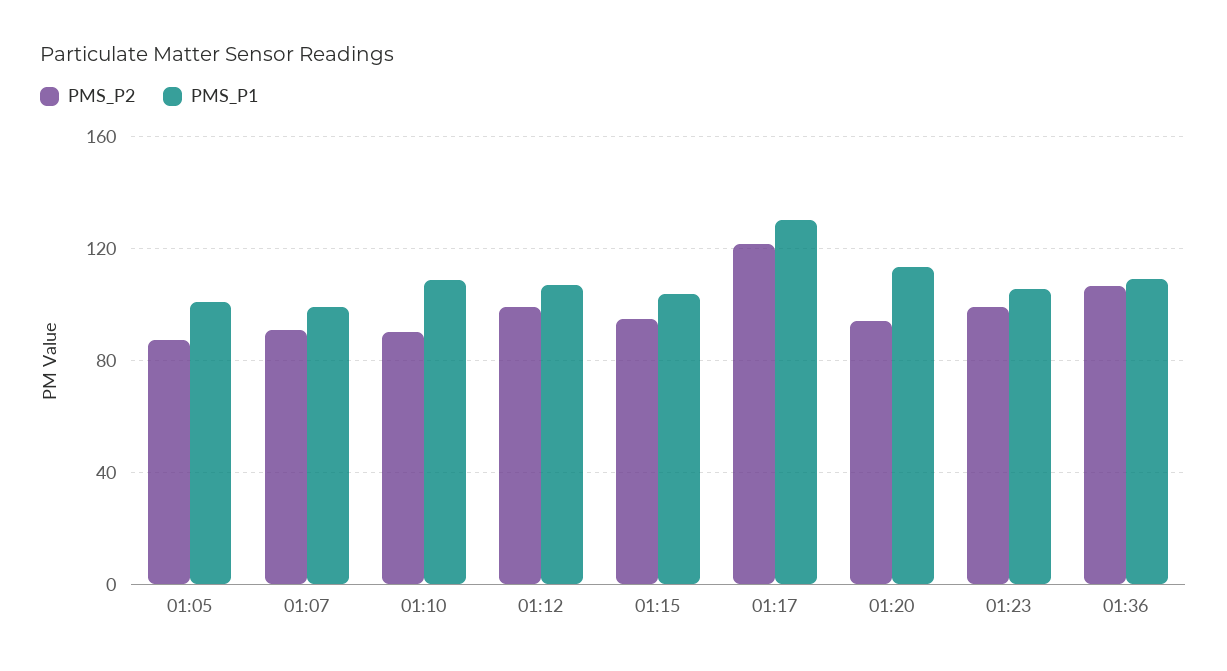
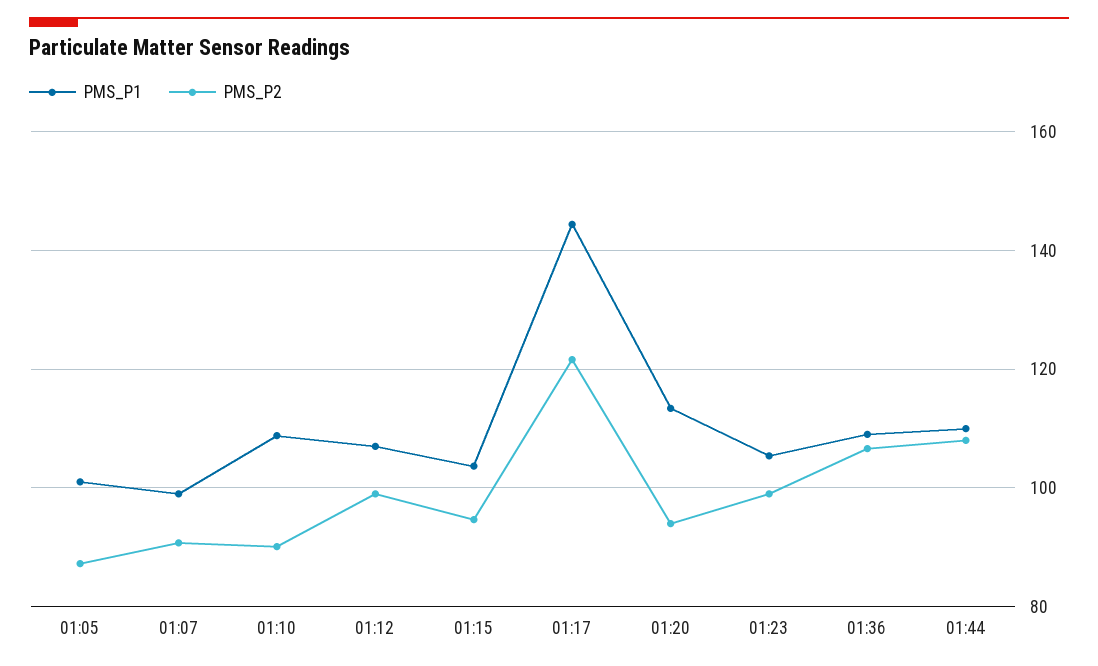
PMS_P1, 01:17: 130 -> 144
PMS_P1, 01:44: none -> 110
PMS_P2, 01:44: none -> 108

